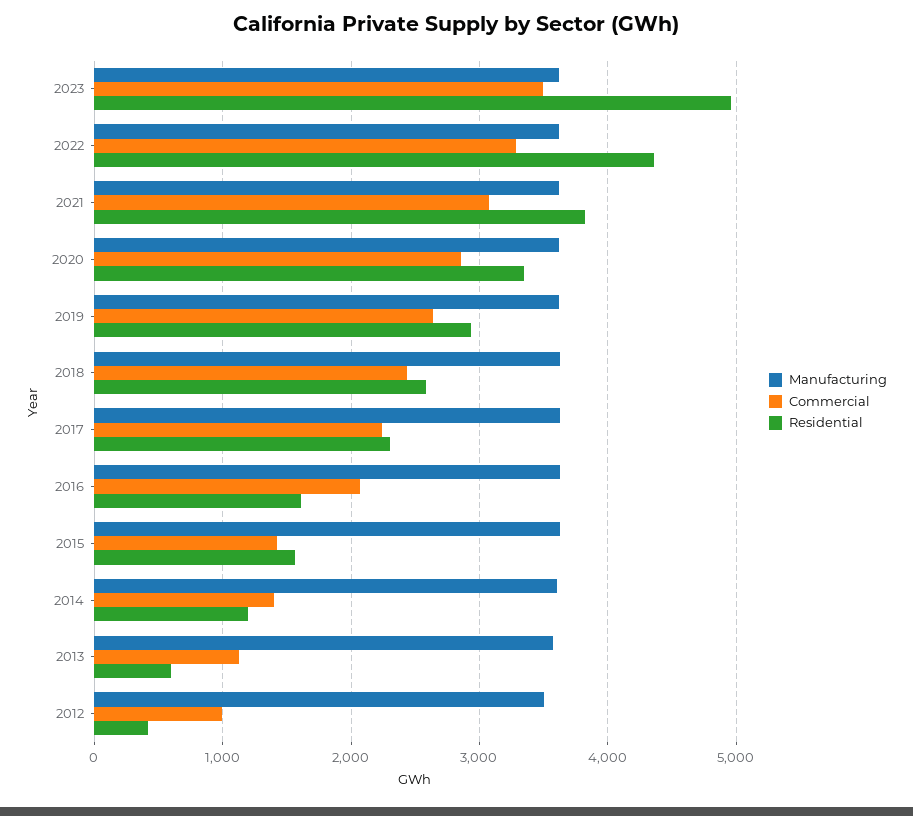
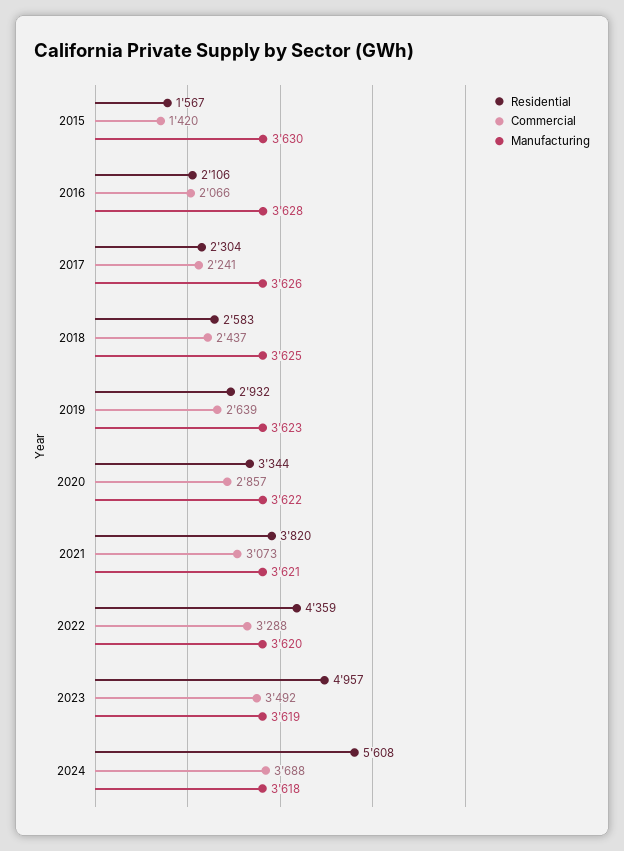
Residential, 2016: 1600 -> 2106
Manufacturing, 2014: 3600 -> none
Commercial, 2014: 1400 -> none
Residential, 2014: 1200 -> none
Manufacturing, 2013: 3600 -> none
Commercial, 2013: 1100 -> none
Residential, 2013: 600 -> none
Manufacturing, 2012: 3500 -> none
Commercial, 2012: 1000 -> none
Residential, 2012: 400 -> none
Residential, 2024: none -> 5608
Commercial, 2024: none -> 3688
Manufacturing, 2024: none -> 3618

